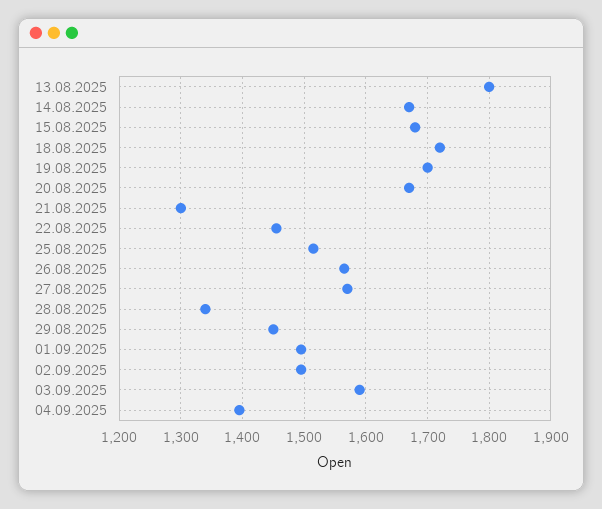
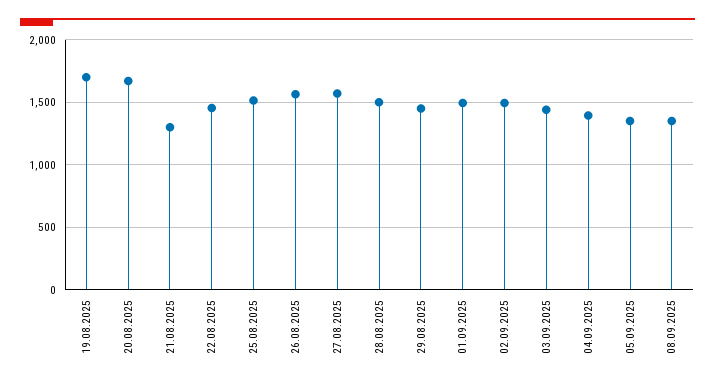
13.08.2025: 1800 -> none
14.08.2025: 1670 -> none
15.08.2025: 1680 -> none
18.08.2025: 1720 -> none
28.08.2025: 1340 -> 1500
03.09.2025: 1590 -> 1450
05.09.2025: none -> 1350
08.09.2025: none -> 1350

